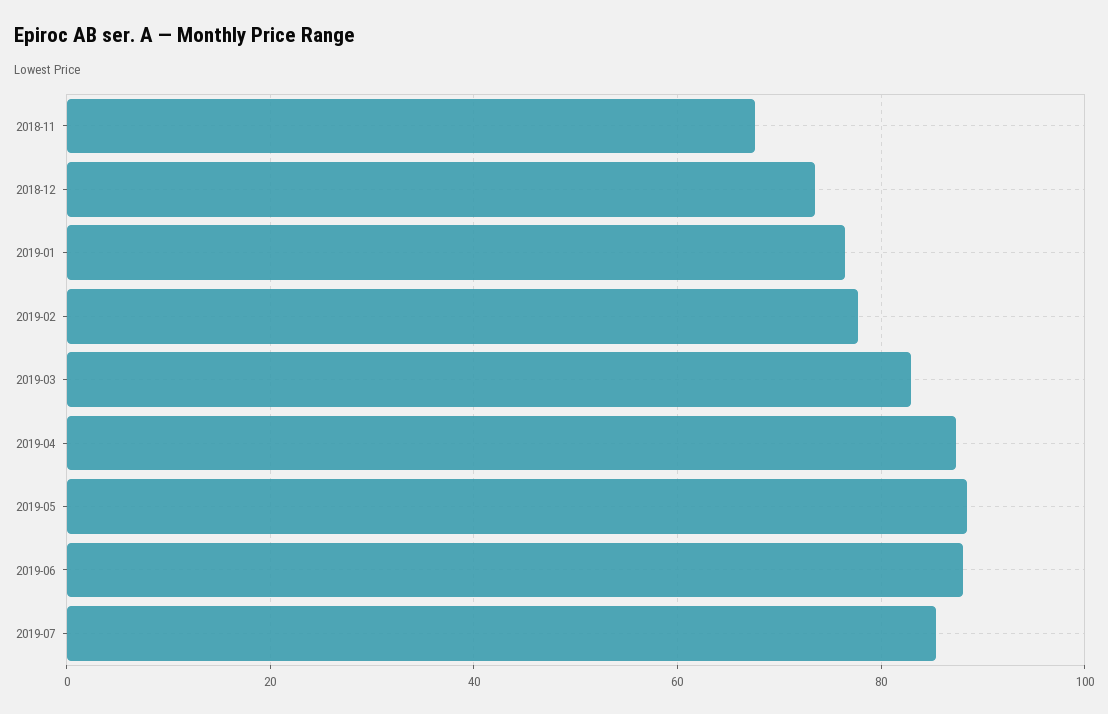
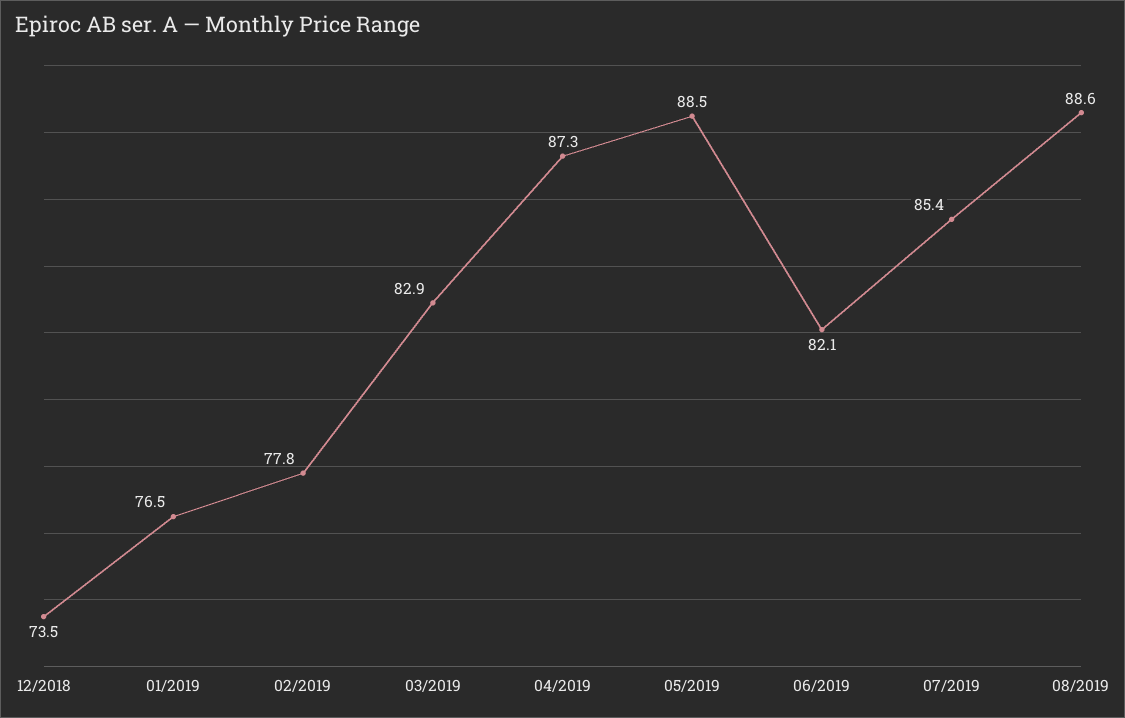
2018-11: 68 -> none
2019-06: 88 -> 82.1
08/2019: none -> 88.6

